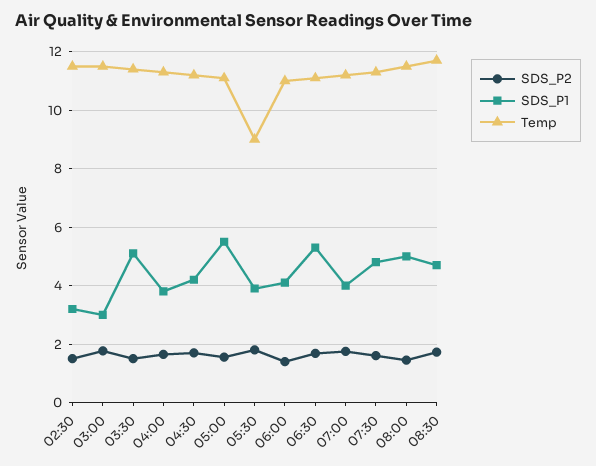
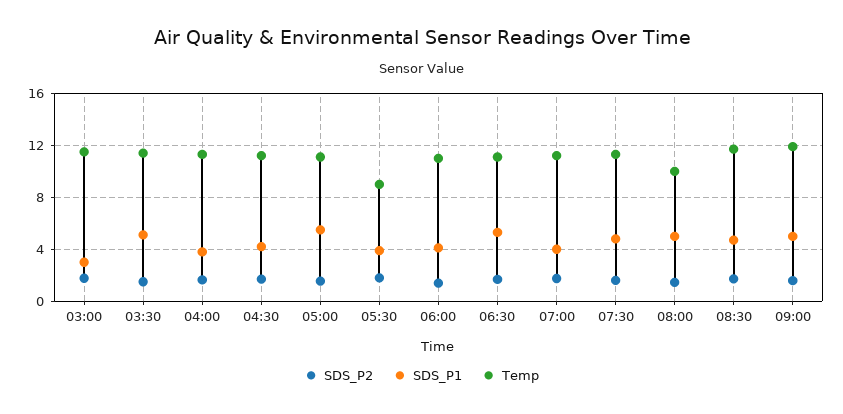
SDS_P2, 02:30: 1.5 -> none
SDS_P1, 02:30: 3.25 -> none
Temp, 02:30: 11.5 -> none
Temp, 08:00: 11.5 -> 10
SDS_P2, 09:00: none -> 1.5
SDS_P1, 09:00: none -> 5
Temp, 09:00: none -> 12

